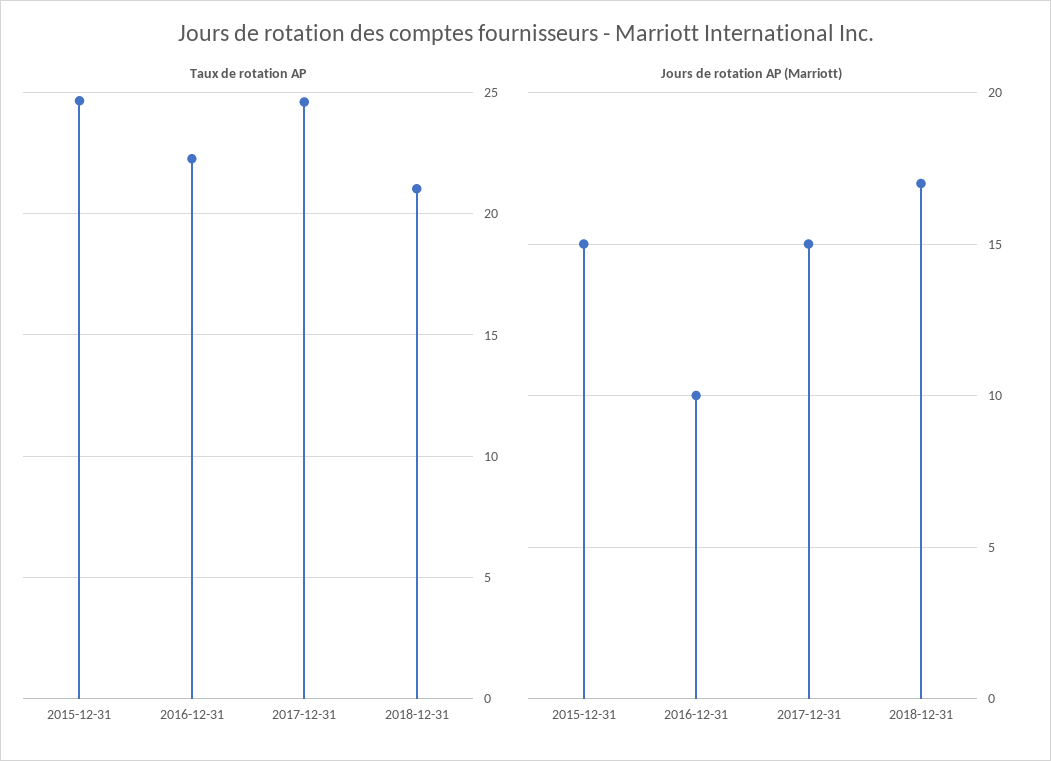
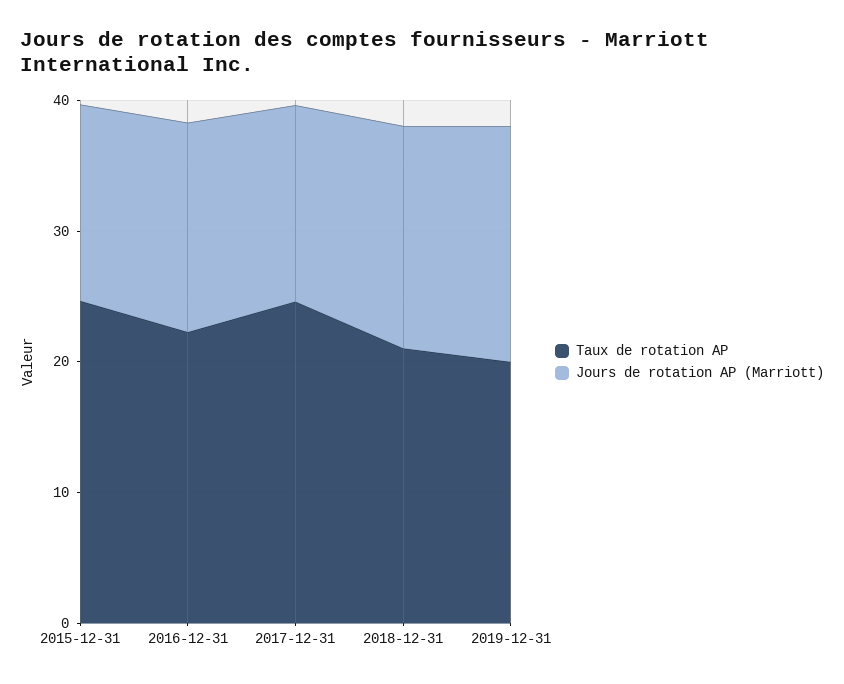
Jours de rotation AP (Marriott), 2016-12-31: 10 -> 16
Taux de rotation AP, 2019-12-31: none -> 20
Jours de rotation AP (Marriott), 2019-12-31: none -> 18

